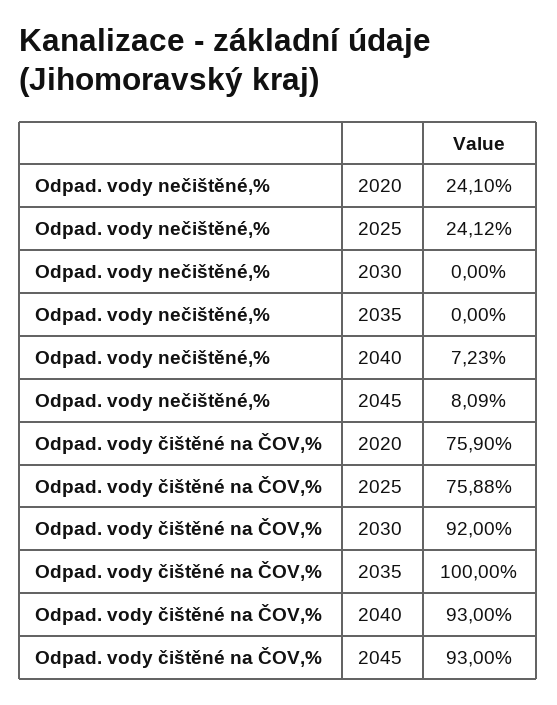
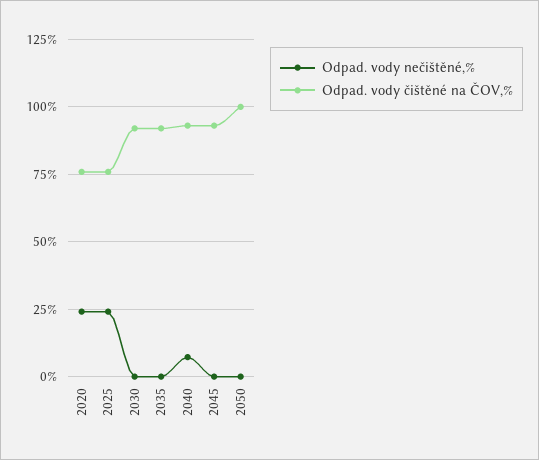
Odpad. vody nečištěné,%, 2045: 8.09 -> 0
Odpad. vody čištěné na ČOV,%, 2035: 100 -> 92.5
Odpad. vody nečištěné,%, 2050: none -> 0
Odpad. vody čištěné na ČOV,%, 2050: none -> 100

